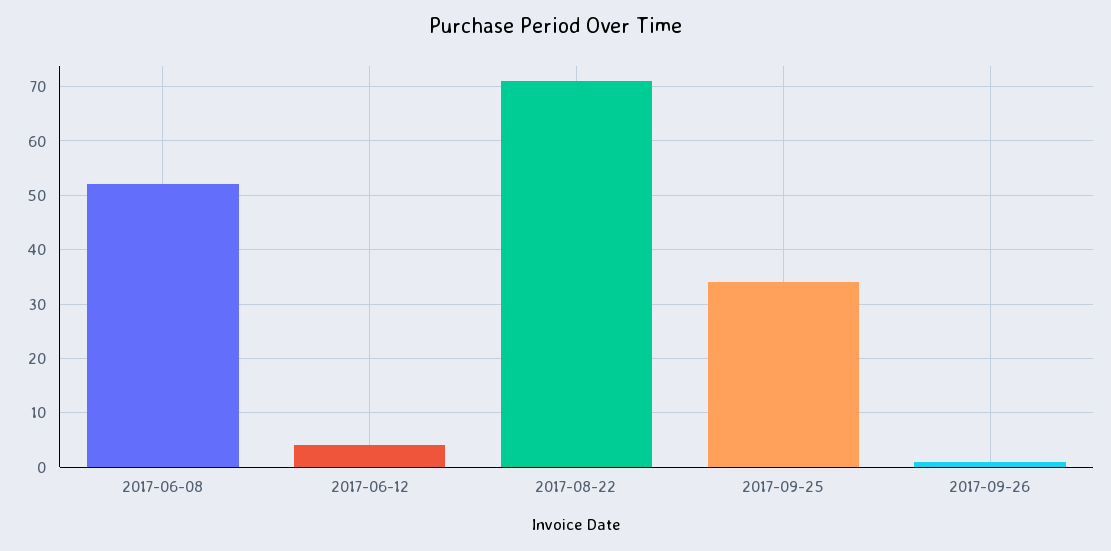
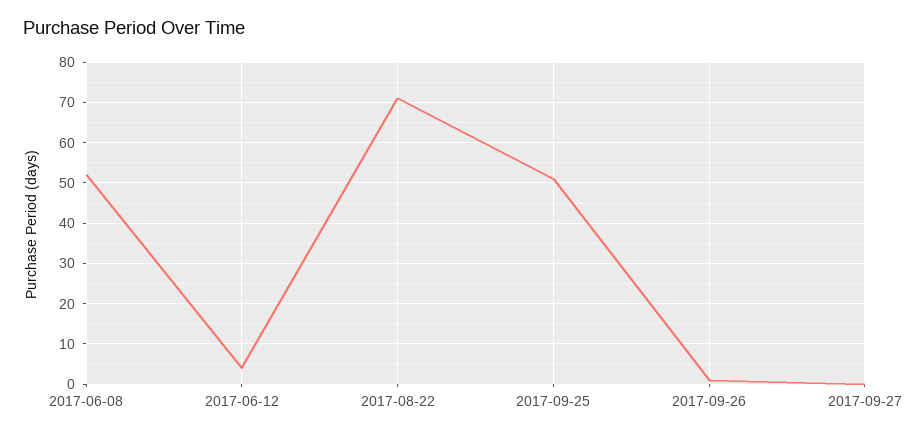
2017-09-25: 35 -> 50
2017-09-27: none -> 0

